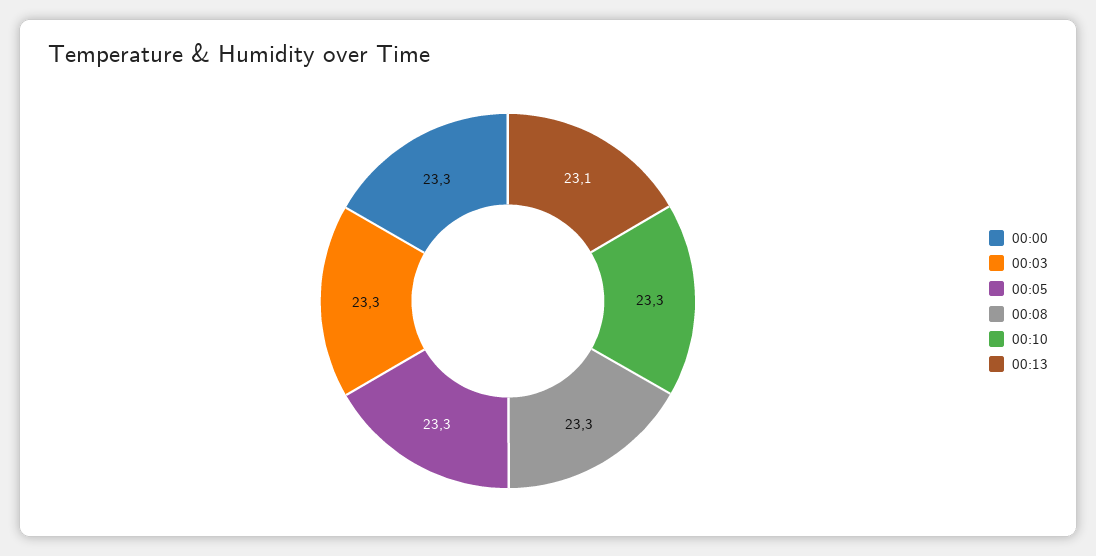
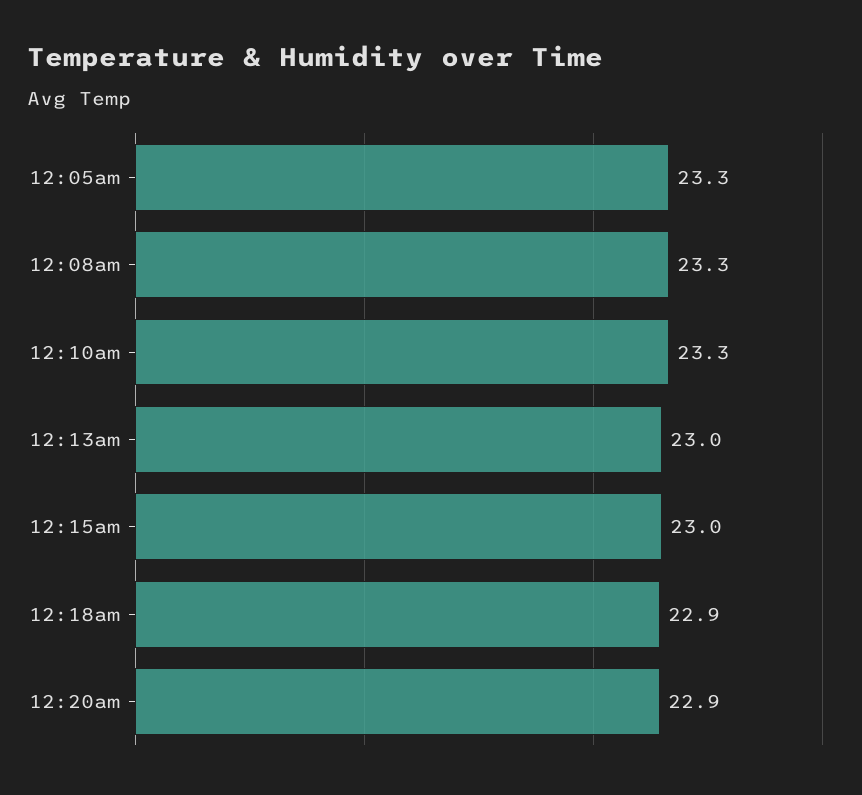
00:00: 23.3 -> none
00:03: 23.3 -> none
00:13: 23.1 -> 23
12:15am: none -> 23
12:18am: none -> 22.9
12:20am: none -> 22.9

